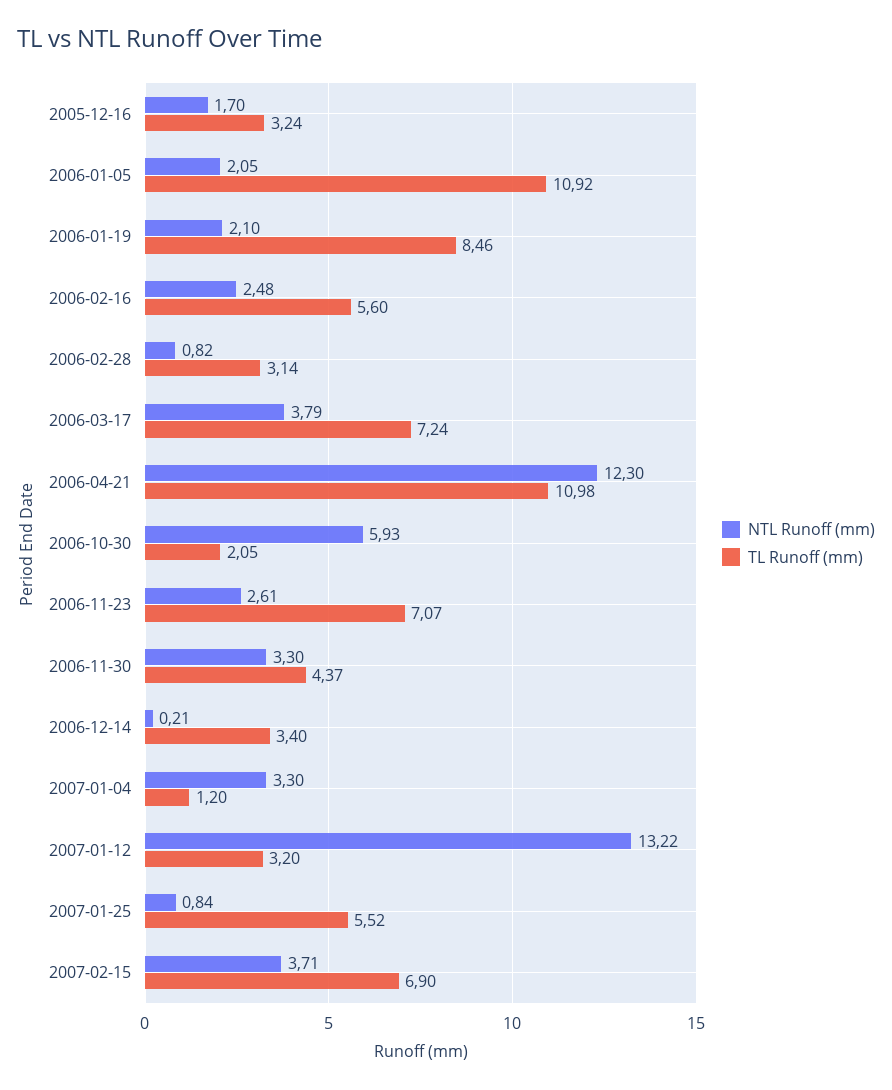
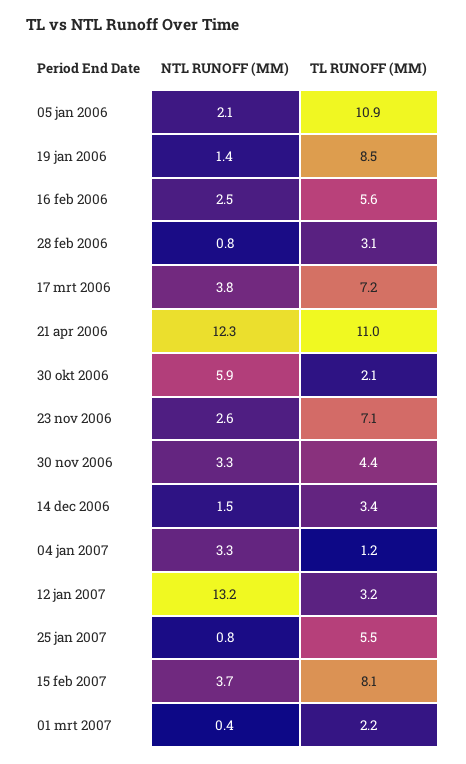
NTL Runoff (mm), 2005-12-16: 1.7 -> none
TL Runoff (mm), 2005-12-16: 3.24 -> none
NTL Runoff (mm), 2006-01-19: 2.1 -> 1.4
NTL Runoff (mm), 2006-12-14: 0.21 -> 1.5
TL Runoff (mm), 2007-02-15: 6.9 -> 8.1
NTL Runoff (mm), 01 mrt 2007: none -> 0.4
TL Runoff (mm), 01 mrt 2007: none -> 2.2

